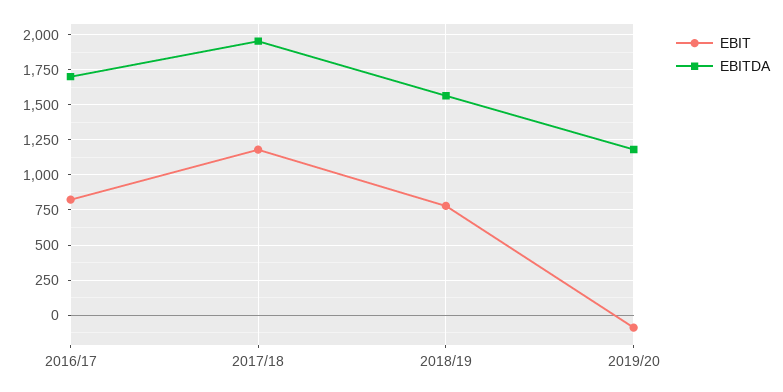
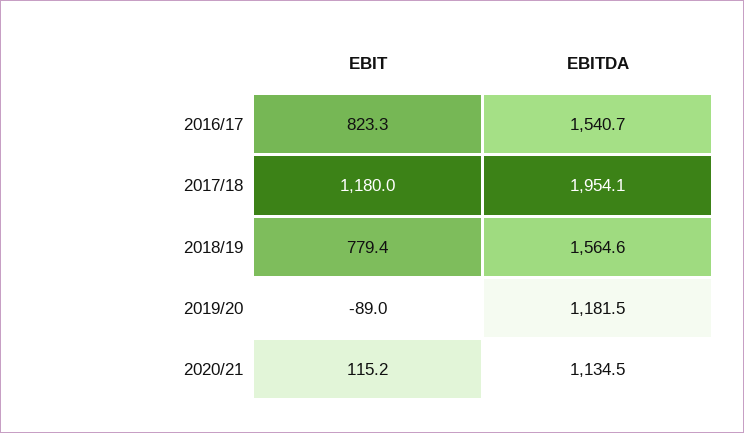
EBITDA, 2016/17: 1700 -> 1540.7
EBIT, 2020/21: none -> 115.2
EBITDA, 2020/21: none -> 1134.5

